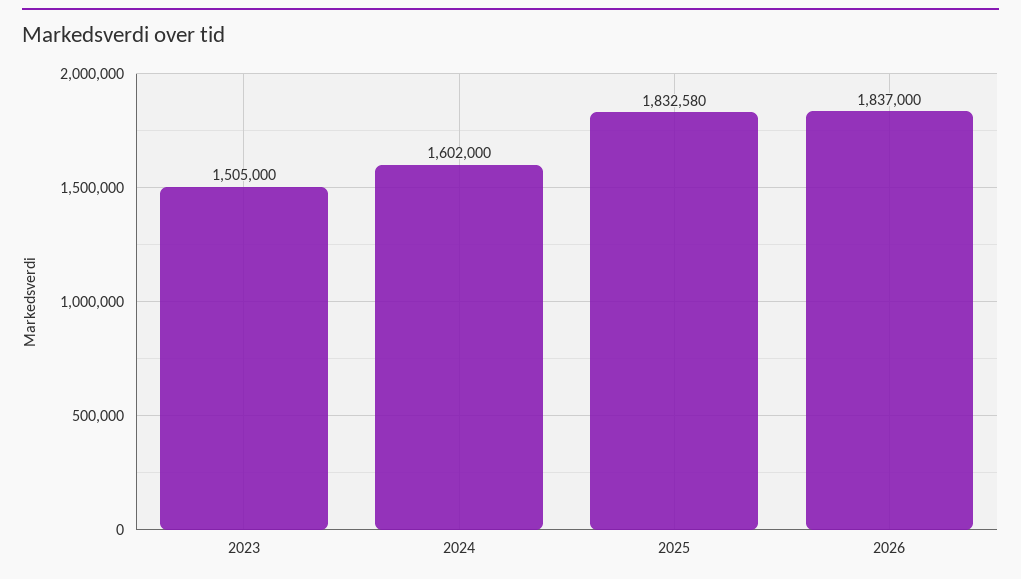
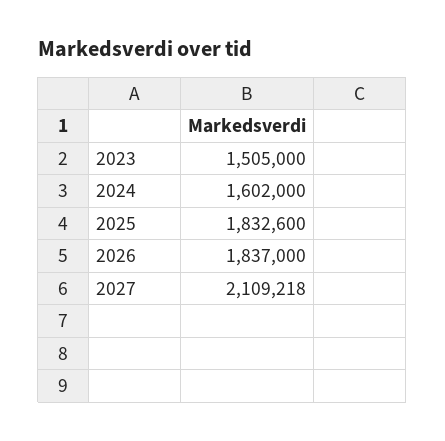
2025: 1832580 -> 1832600
2027: none -> 2109218

